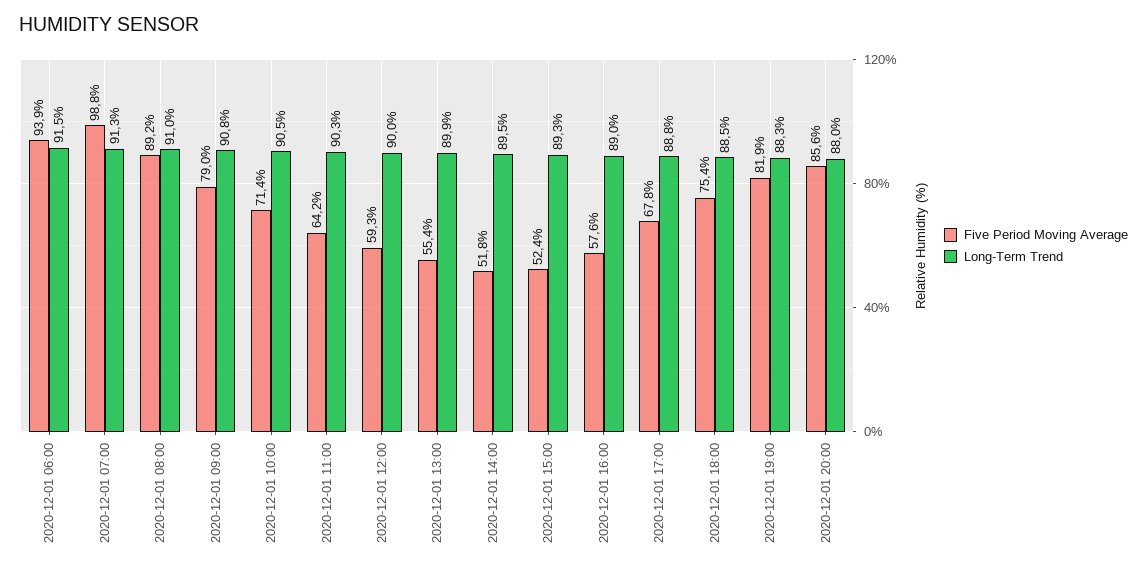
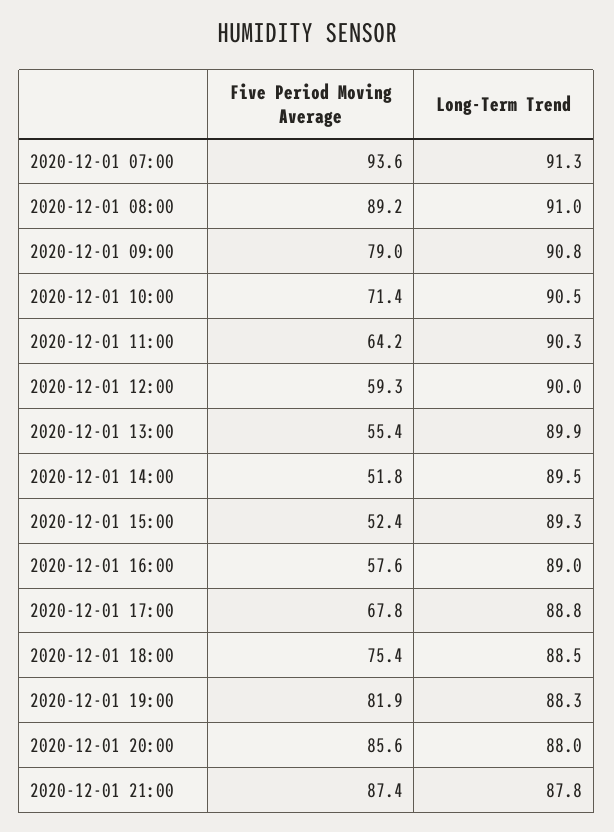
Five Period Moving Average, 2020-12-01 06:00: 93.9 -> none
Long-Term Trend, 2020-12-01 06:00: 91.5 -> none
Five Period Moving Average, 2020-12-01 07:00: 98.8 -> 93.6
Five Period Moving Average, 2020-12-01 21:00: none -> 87.4
Long-Term Trend, 2020-12-01 21:00: none -> 87.8

